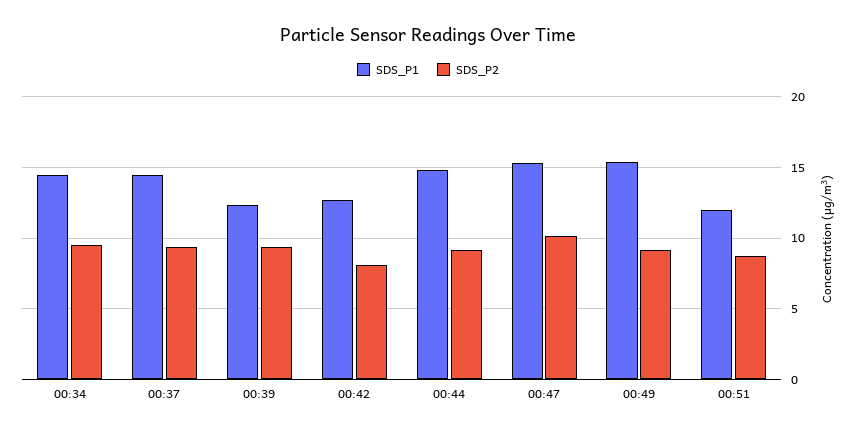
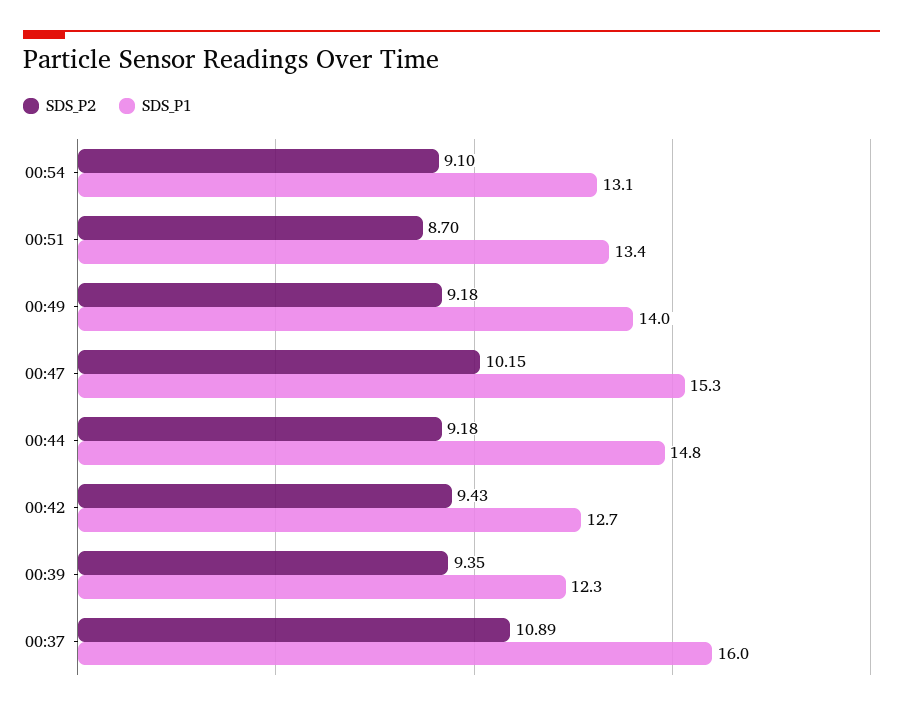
SDS_P1, 00:34: 14.5 -> none
SDS_P2, 00:34: 9.5 -> none
SDS_P1, 00:37: 14.5 -> 16
SDS_P2, 00:37: 9.5 -> 10.89
SDS_P2, 00:42: 8 -> 9.43
SDS_P1, 00:49: 15.5 -> 14
SDS_P1, 00:51: 12 -> 13.4
SDS_P2, 00:54: none -> 9.1
SDS_P1, 00:54: none -> 13.1

